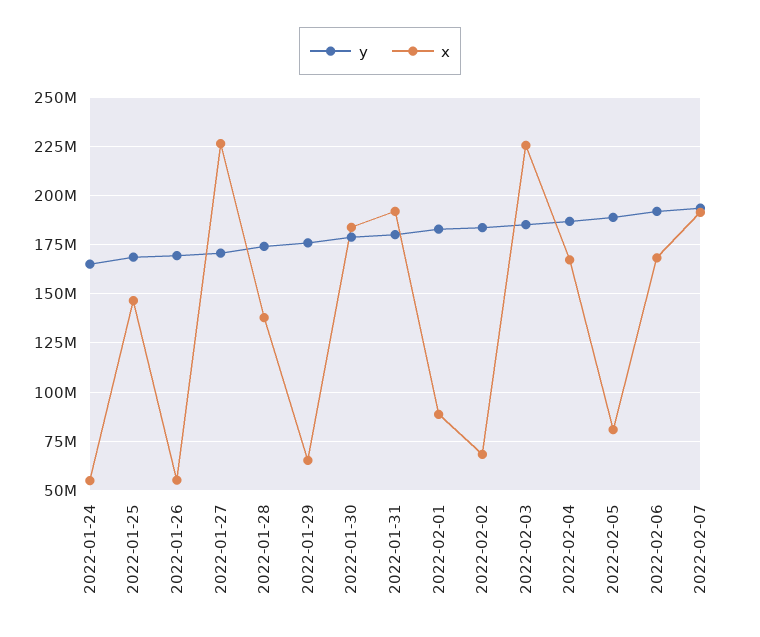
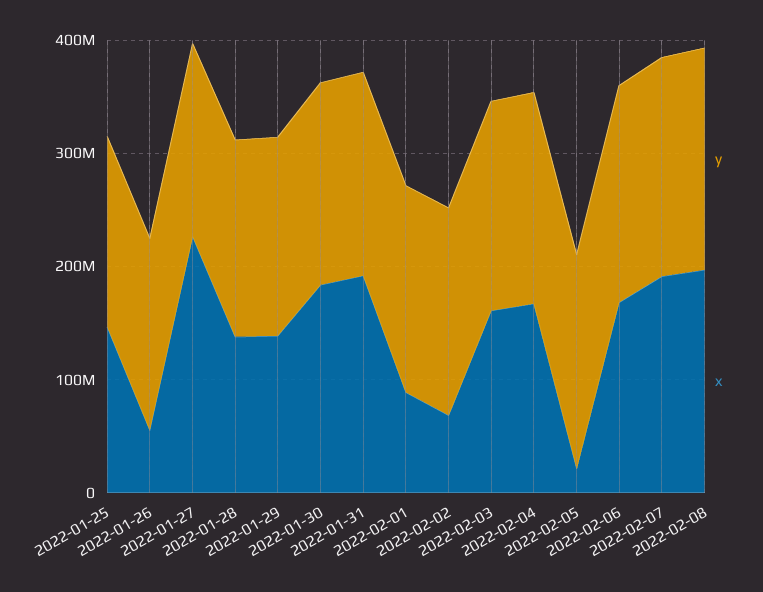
y, 2022-01-24: 165000000 -> none
x, 2022-01-24: 55000000 -> none
x, 2022-01-29: 65000000 -> 140000000
x, 2022-02-03: 225000000 -> 160000000
x, 2022-02-05: 80000000 -> 20000000
y, 2022-02-08: none -> 200000000
x, 2022-02-08: none -> 200000000

